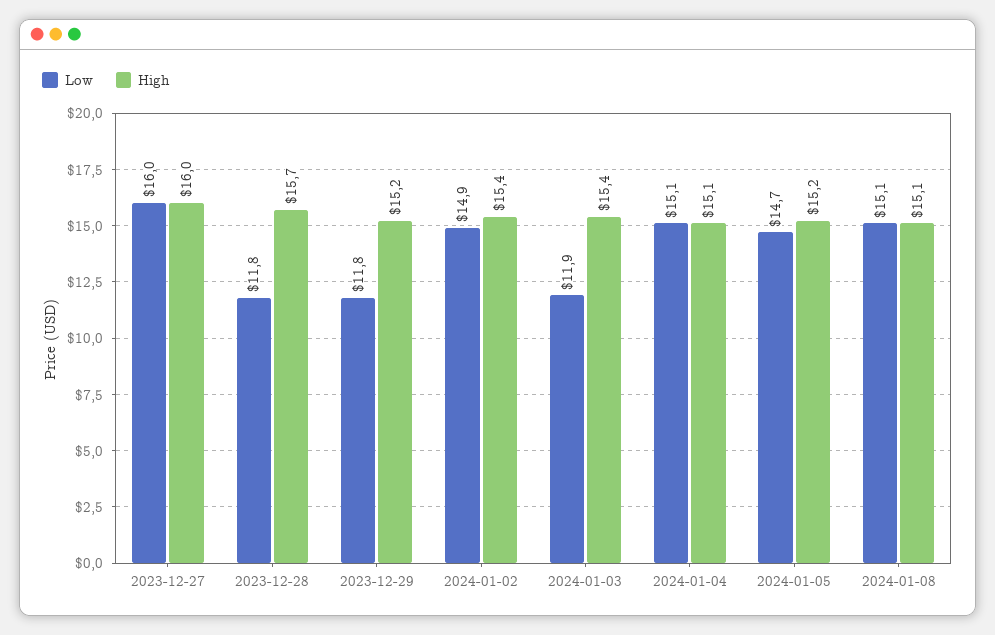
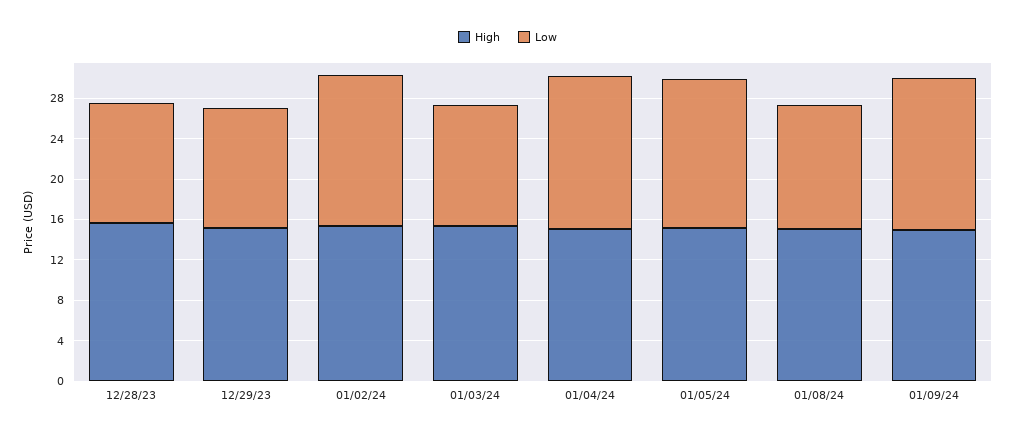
Low, 2023-12-27: 16 -> none
High, 2023-12-27: 16 -> none
Low, 2024-01-08: 15.1 -> 12
High, 01/09/24: none -> 15
Low, 01/09/24: none -> 15

